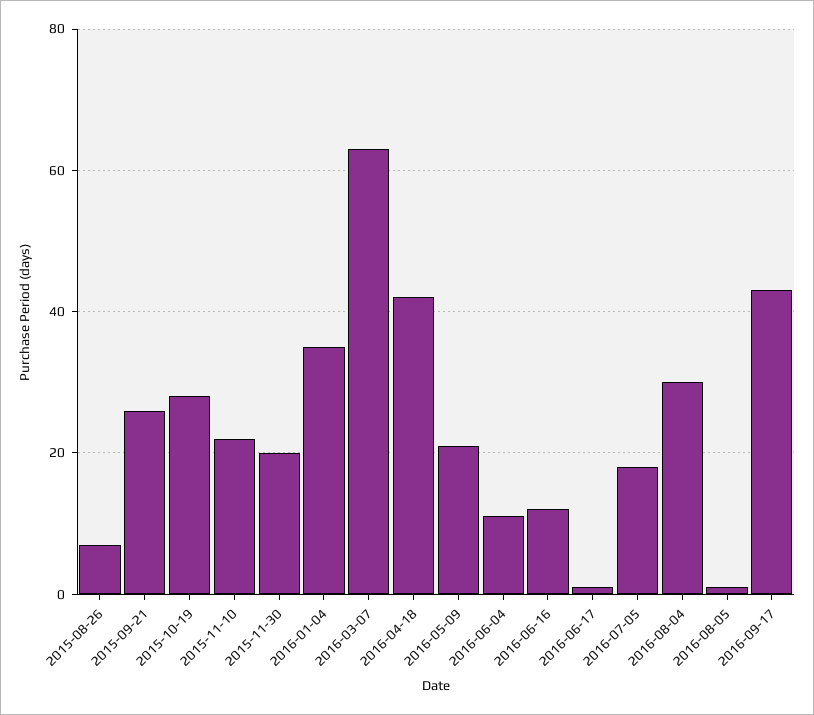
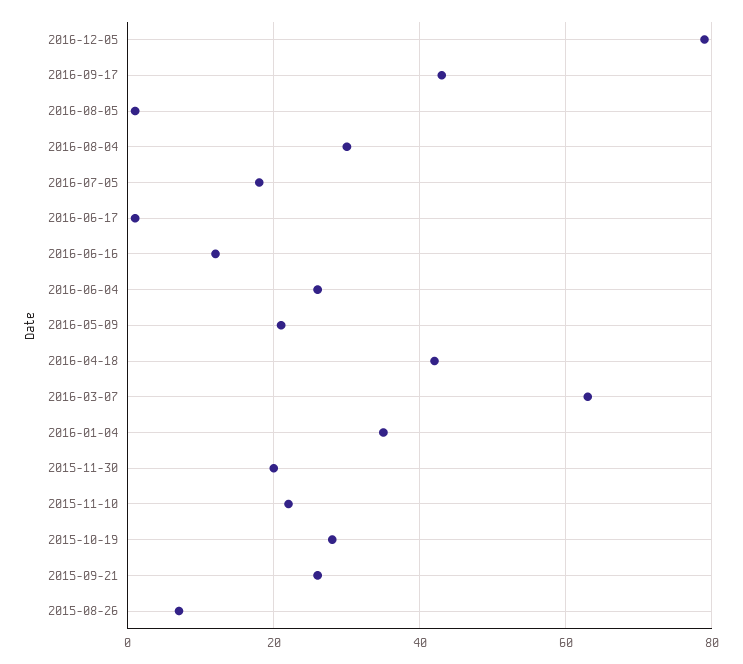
2016-06-04: 10 -> 25
2016-12-05: none -> 80

